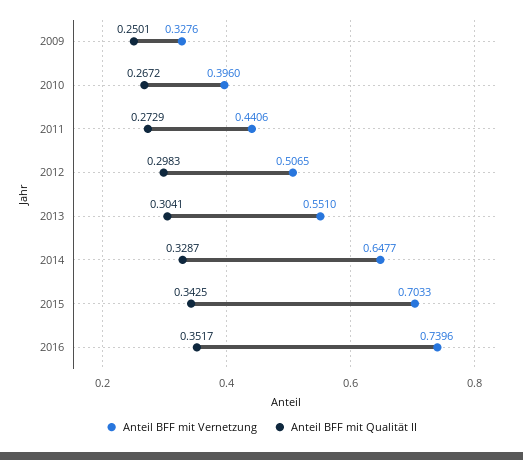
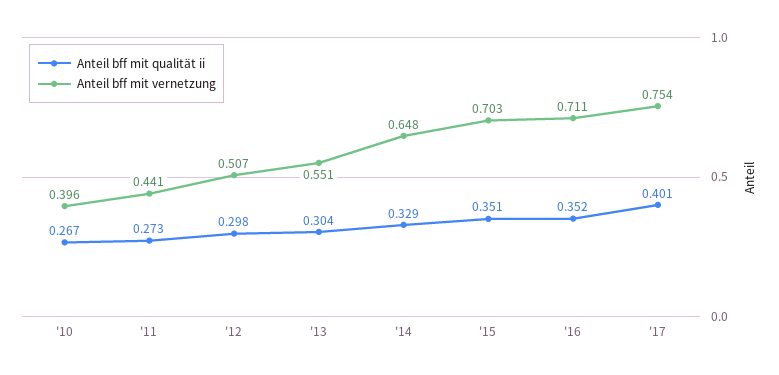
Anteil BFF mit Vernetzung, 2009: 0.3276 -> none
Anteil BFF mit Qualität II, 2009: 0.2501 -> none
Anteil BFF mit Qualität II, 2015: 0.3425 -> 0.351
Anteil BFF mit Vernetzung, 2016: 0.7396 -> 0.711
Anteil BFF mit Qualität II, '17: none -> 0.401
Anteil BFF mit Vernetzung, '17: none -> 0.754

